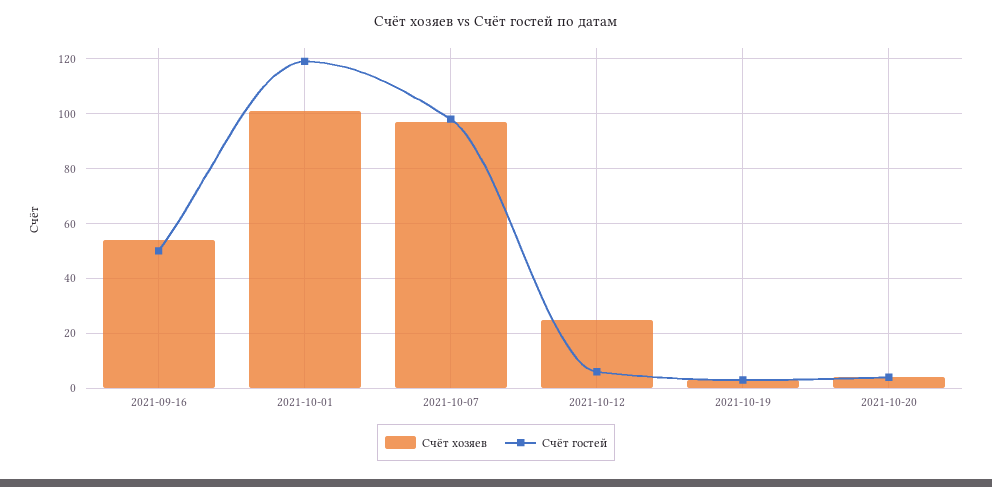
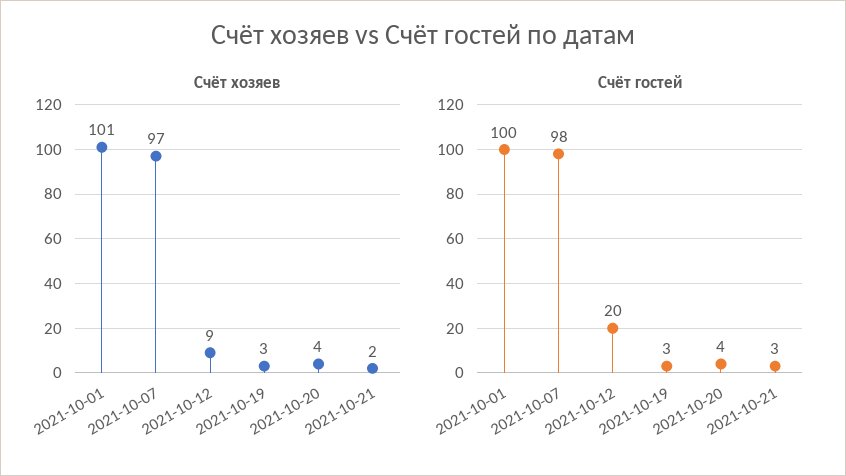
Счёт хозяев, 2021-09-16: 55 -> none
Счёт гостей, 2021-09-16: 50 -> none
Счёт гостей, 2021-10-01: 120 -> 100
Счёт хозяев, 2021-10-12: 25 -> 9
Счёт гостей, 2021-10-12: 5 -> 20
Счёт хозяев, 2021-10-21: none -> 2
Счёт гостей, 2021-10-21: none -> 3

